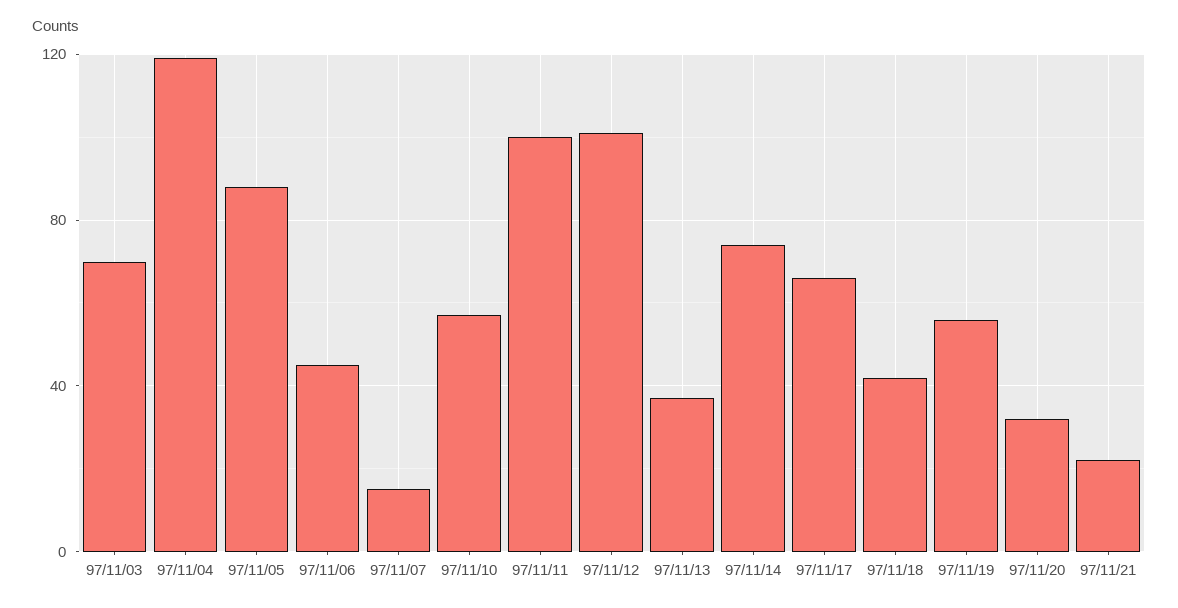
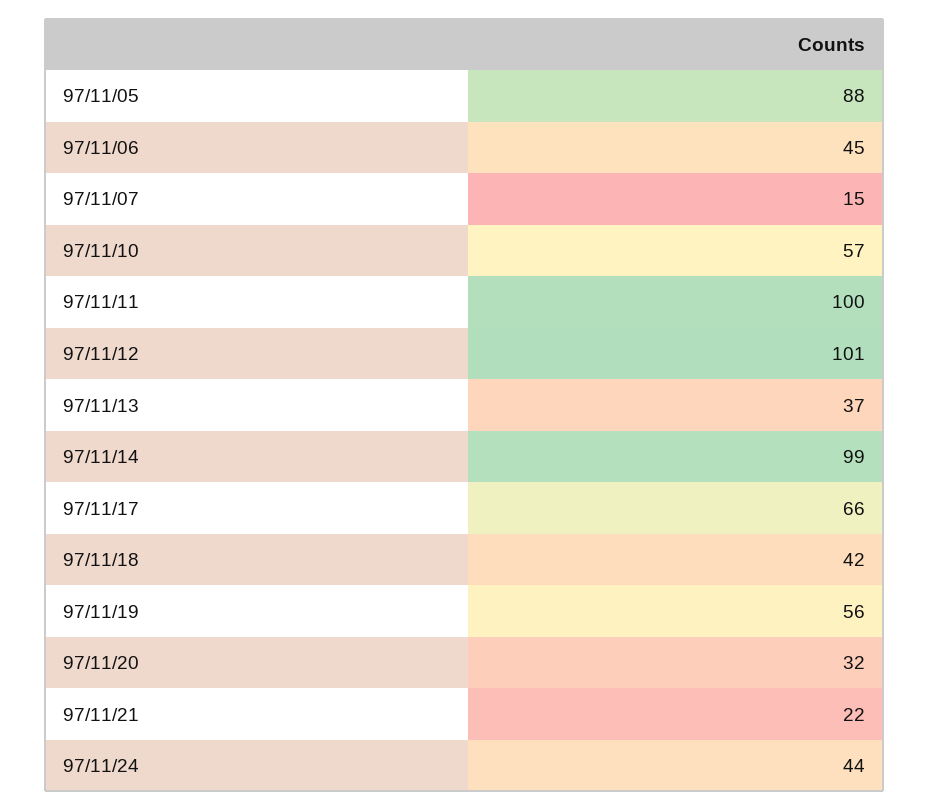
97/11/03: 70 -> none
97/11/04: 120 -> none
97/11/14: 75 -> 99
97/11/24: none -> 44

